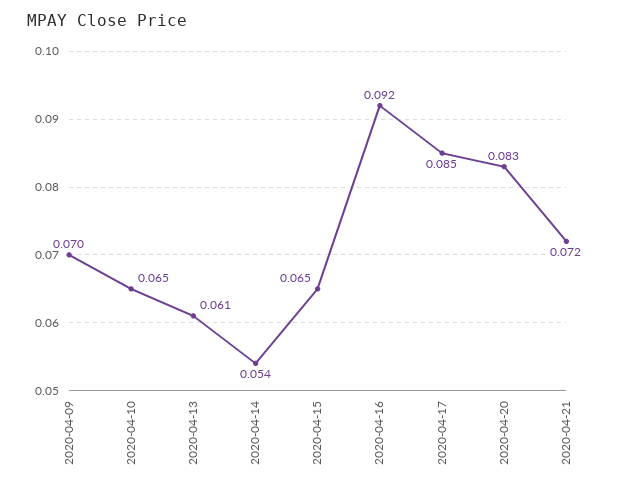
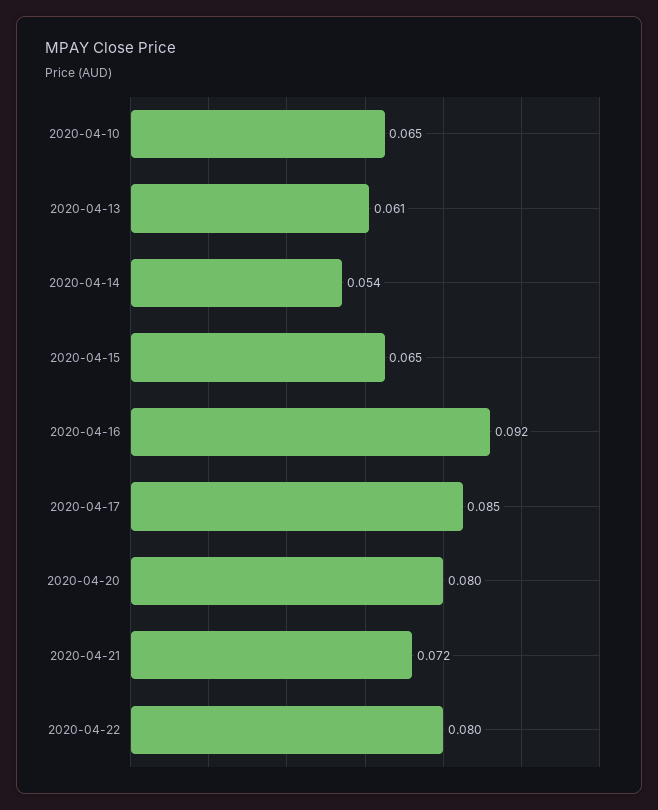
2020-04-09: 0.07 -> none
2020-04-20: 0.083 -> 0.08
2020-04-22: none -> 0.08

